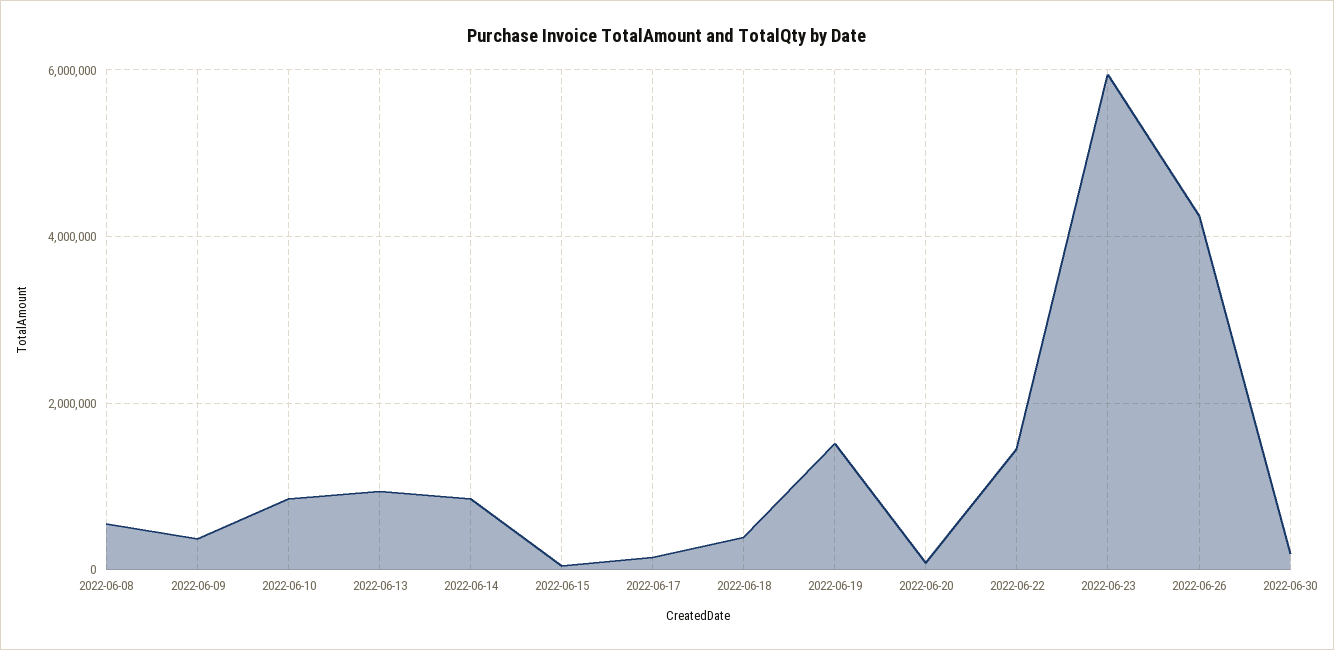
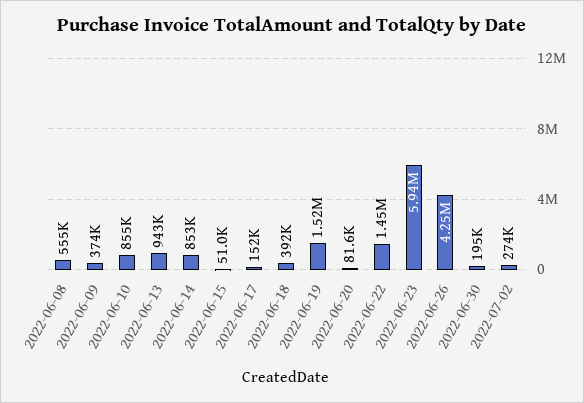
2022-07-02: none -> 274000

